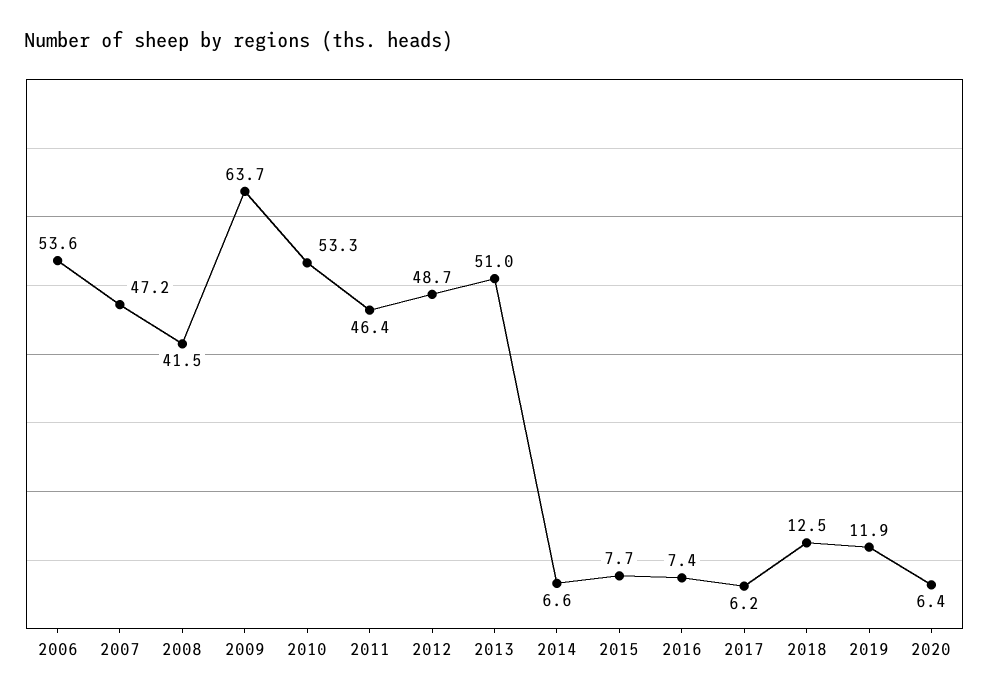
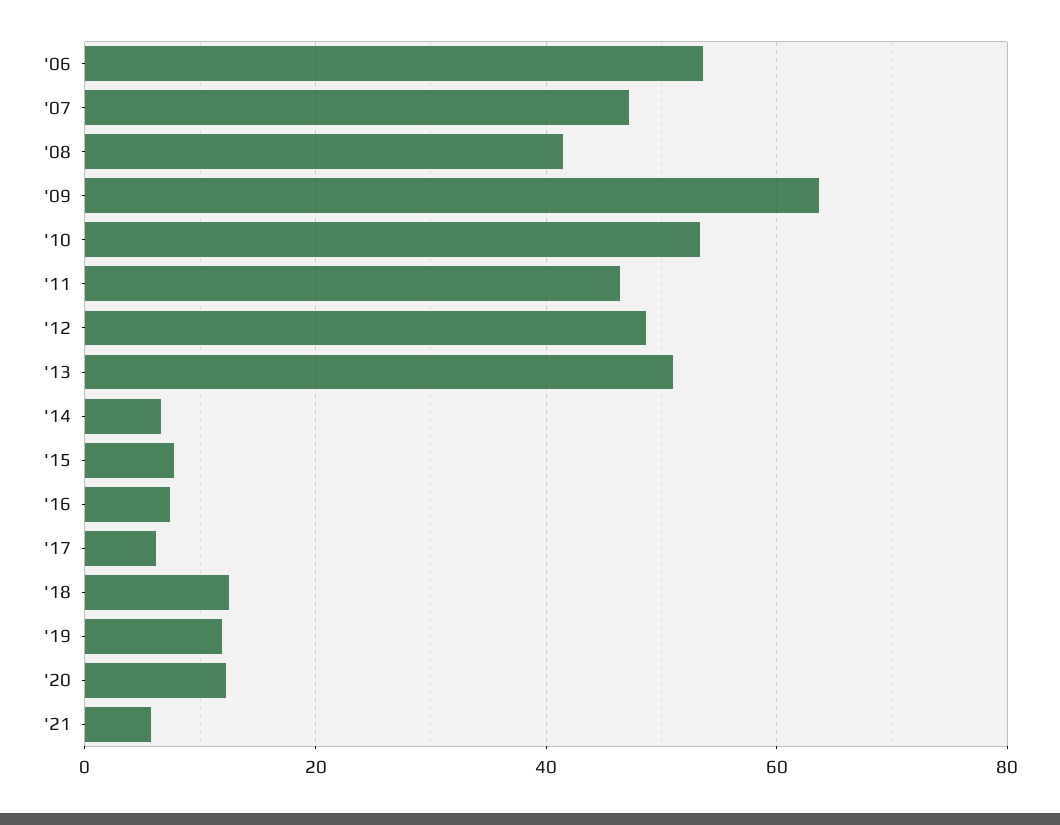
2020: 6.4 -> 12
'21: none -> 6

